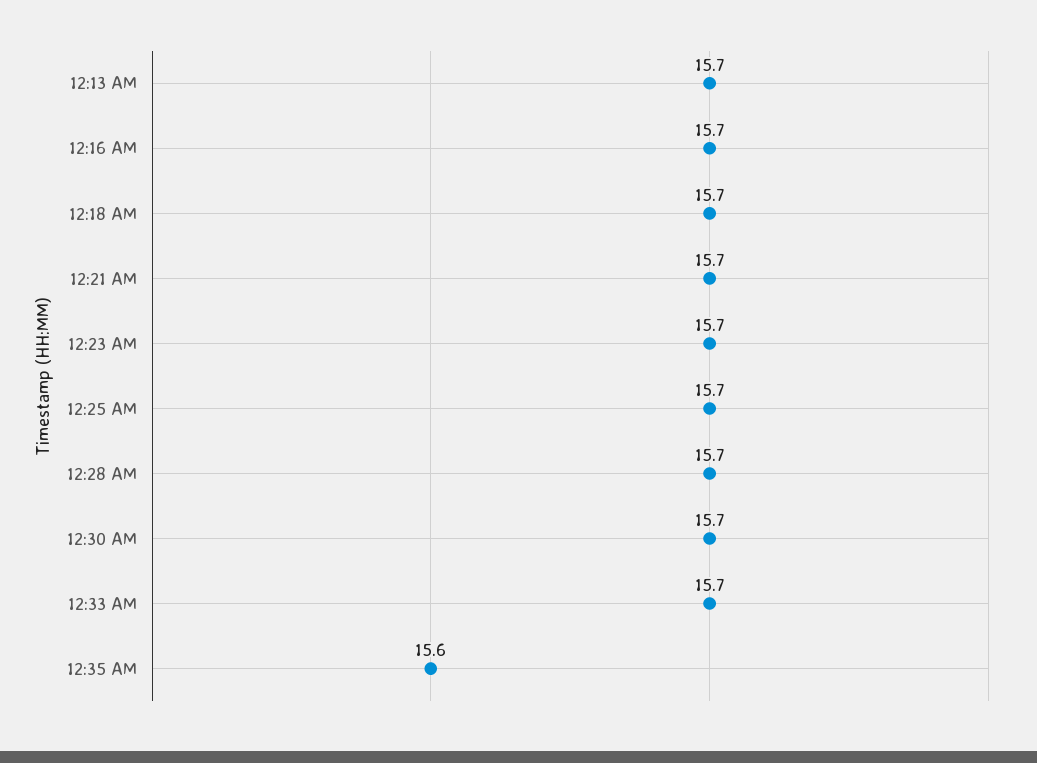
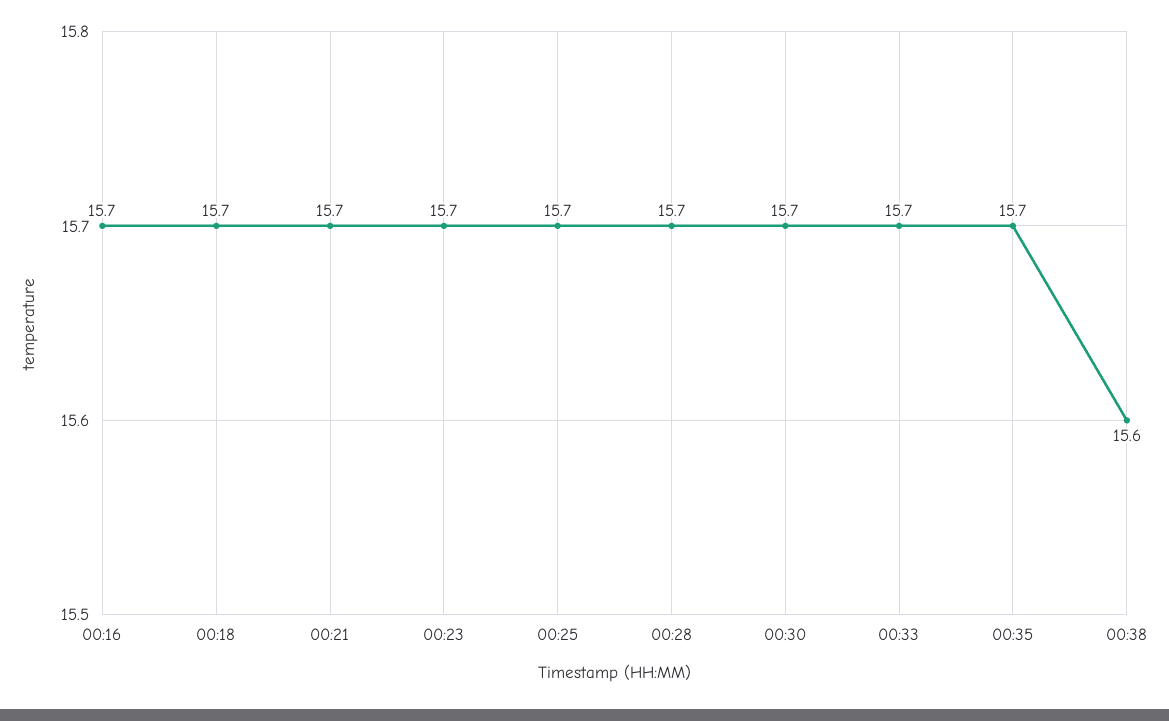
12:13 AM: 15.7 -> none
12:35 AM: 15.6 -> 15.7
00:38: none -> 15.6

